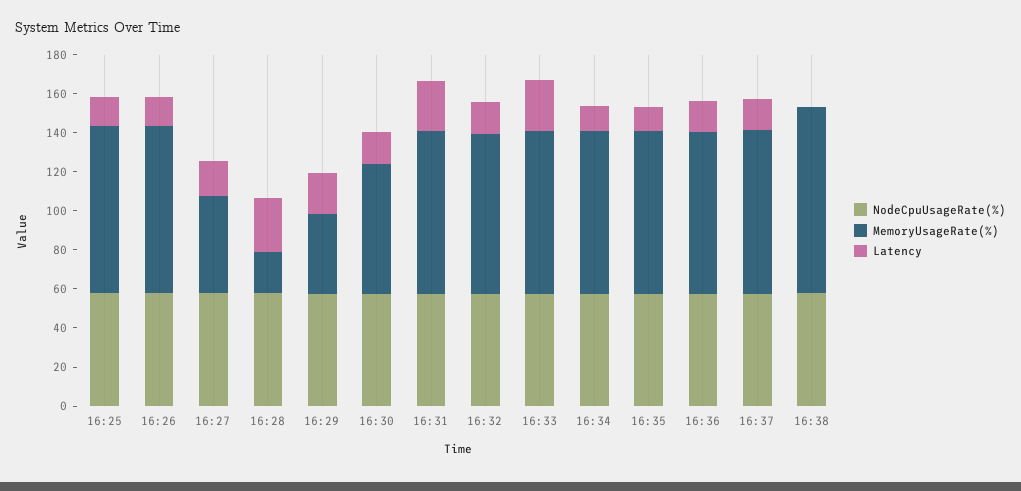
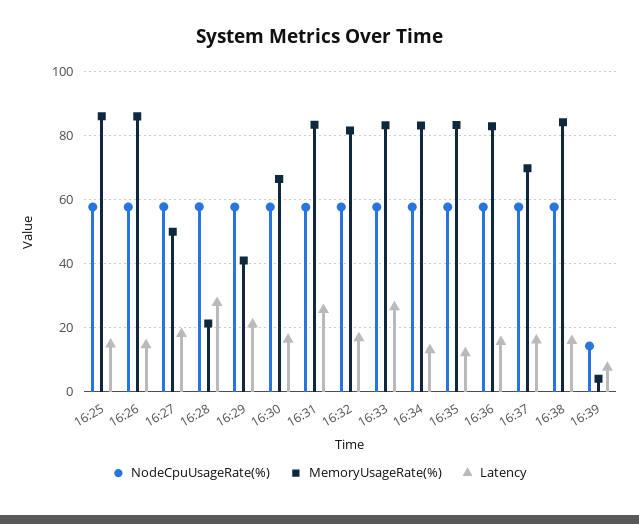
MemoryUsageRate(%), 16:37: 85 -> 70
MemoryUsageRate(%), 16:38: 95 -> 84
Latency, 16:38: 0 -> 16
NodeCpuUsageRate(%), 16:39: none -> 14
MemoryUsageRate(%), 16:39: none -> 4
Latency, 16:39: none -> 8

